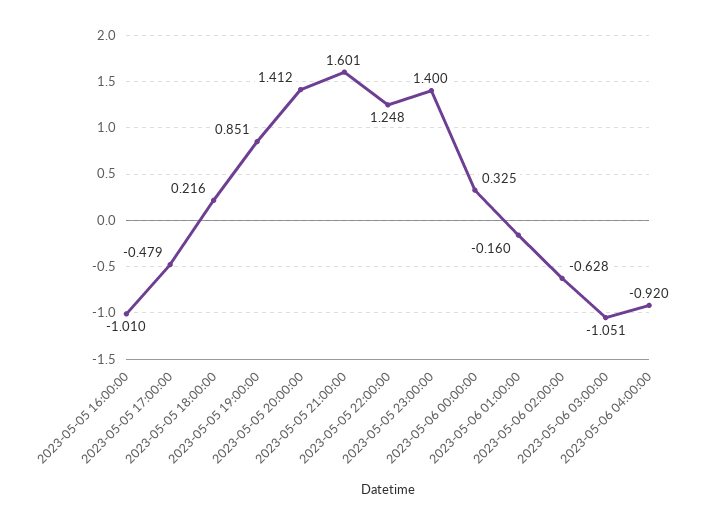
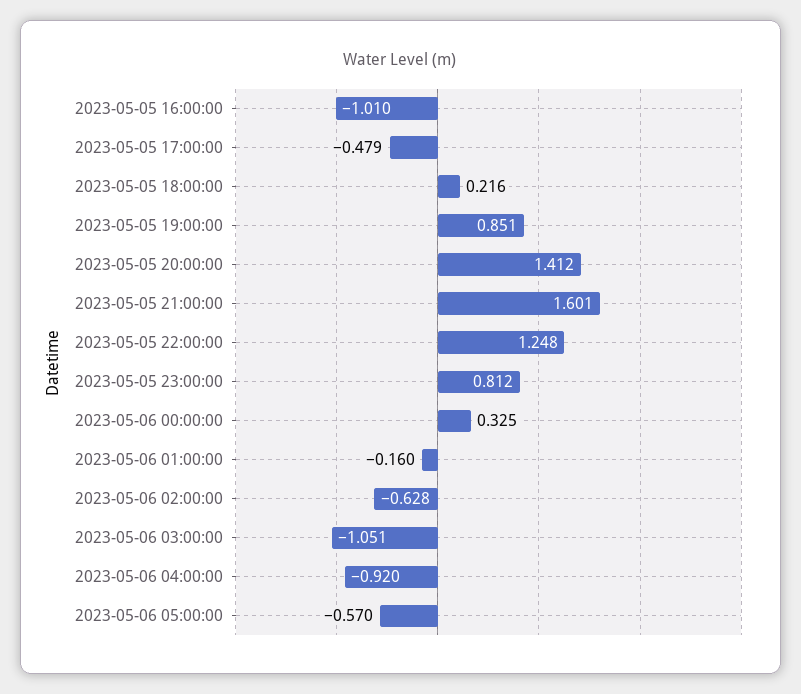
2023-05-05 23:00:00: 1.4 -> 0.812
2023-05-06 05:00:00: none -> -0.57

